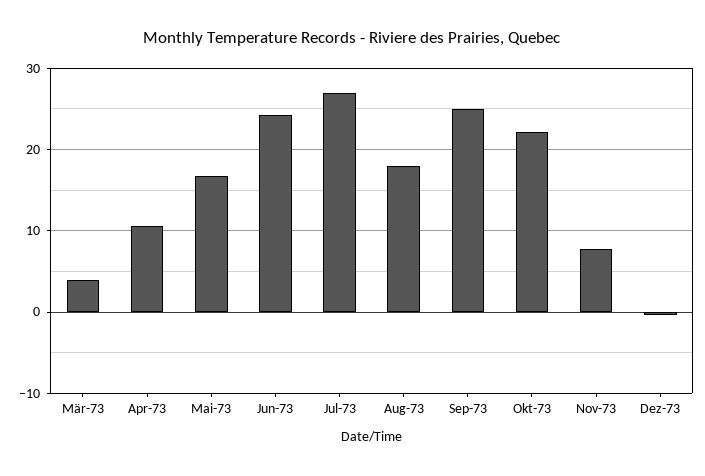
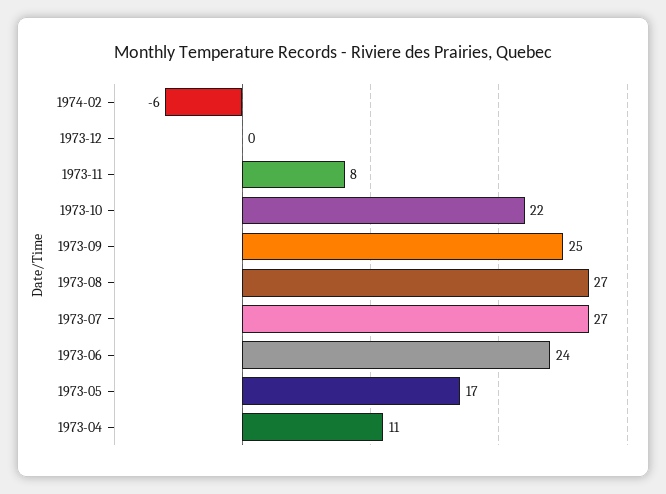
Mär-73: 4 -> none
Aug-73: 18 -> 27
1974-02: none -> -6

